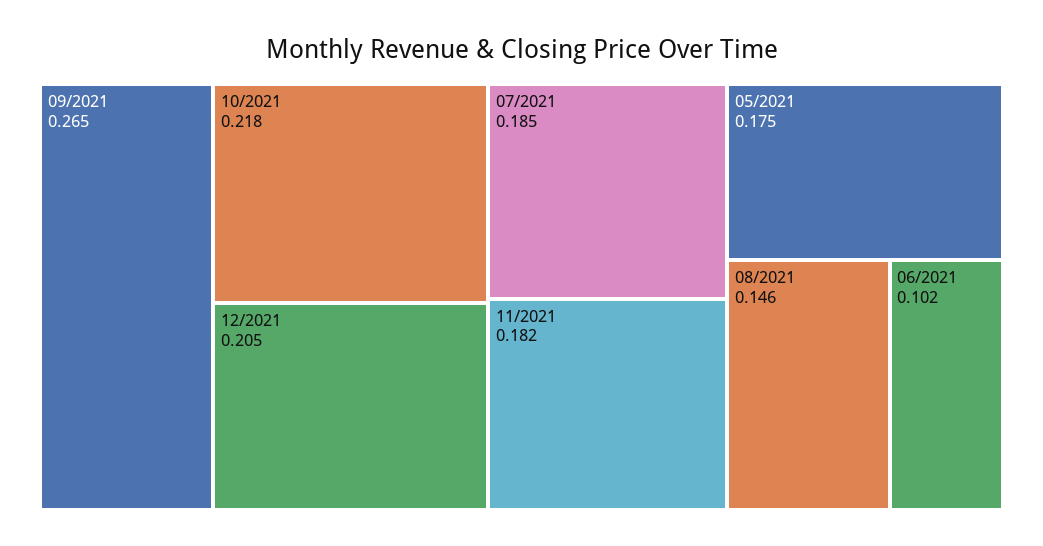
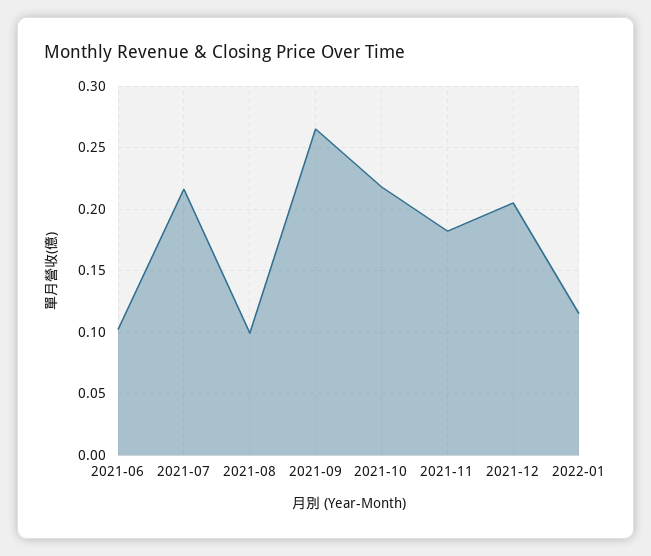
07/2021: 0.185 -> 0.215
05/2021: 0.175 -> none
08/2021: 0.146 -> 0.1
2022-01: none -> 0.115

